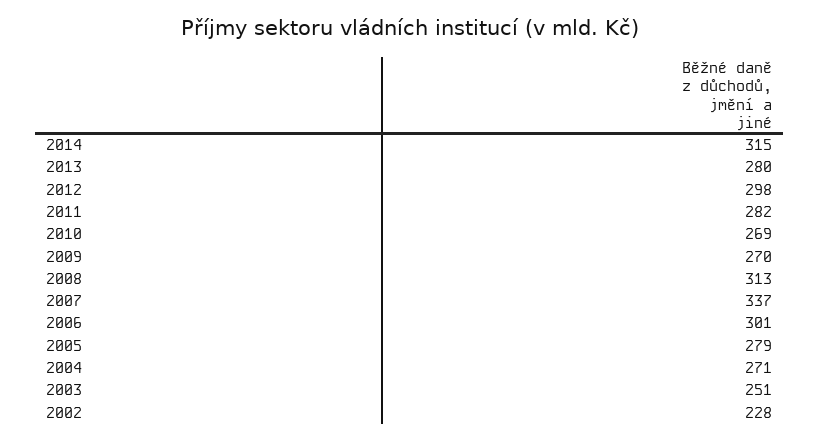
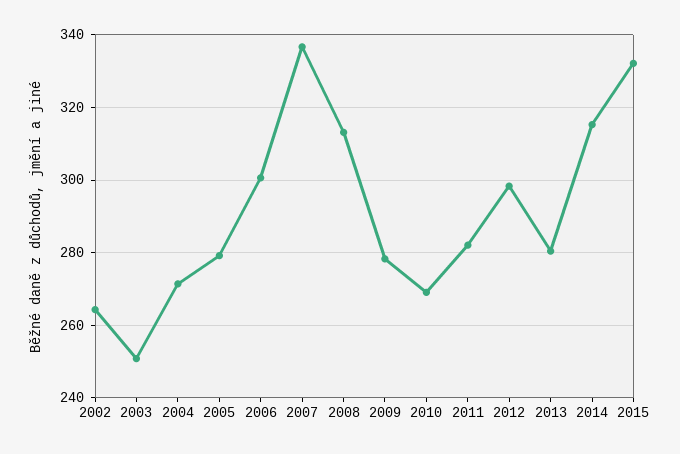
2009: 270 -> 278
2002: 228 -> 264
2015: none -> 332

